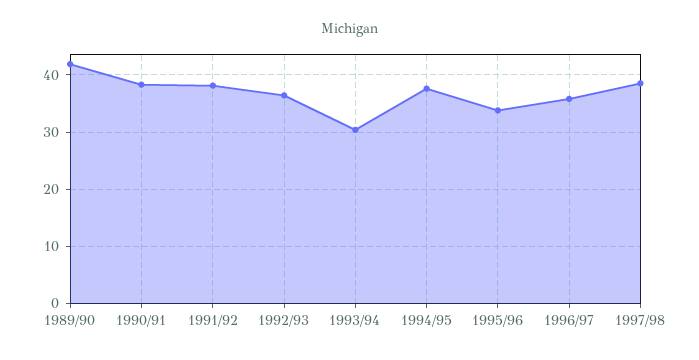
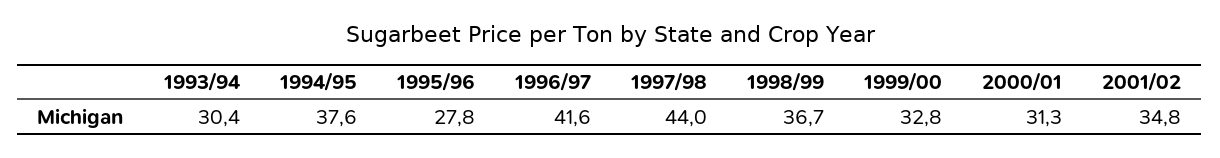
1989/90: 42 -> none
1990/91: 38 -> none
1991/92: 38 -> none
1992/93: 36 -> none
1995/96: 34 -> 27.8
1996/97: 36 -> 41.6
1997/98: 38 -> 44
1998/99: none -> 36.7
1999/00: none -> 32.8
2000/01: none -> 31.3
2001/02: none -> 34.8

